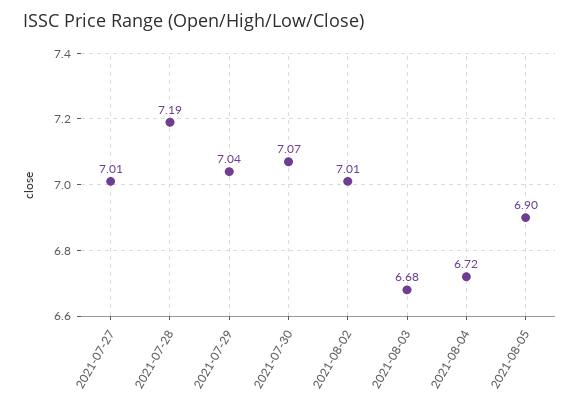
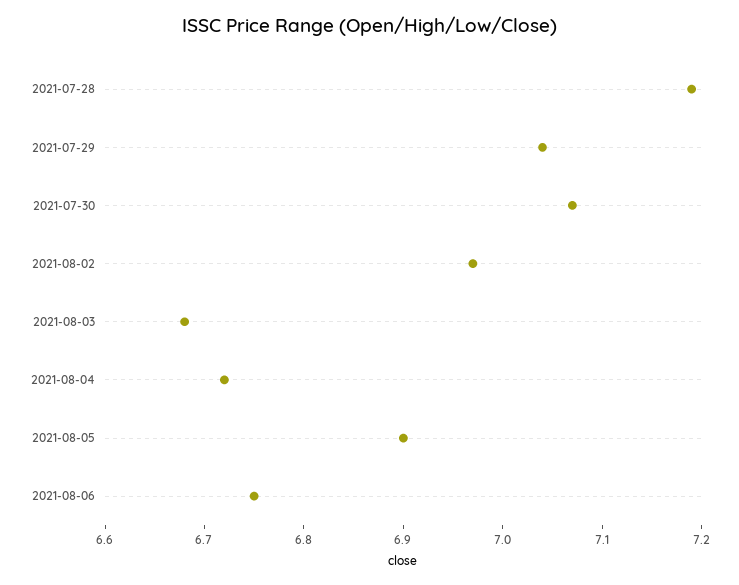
2021-07-27: 7.01 -> none
2021-08-02: 7.01 -> 6.97
2021-08-06: none -> 6.75

